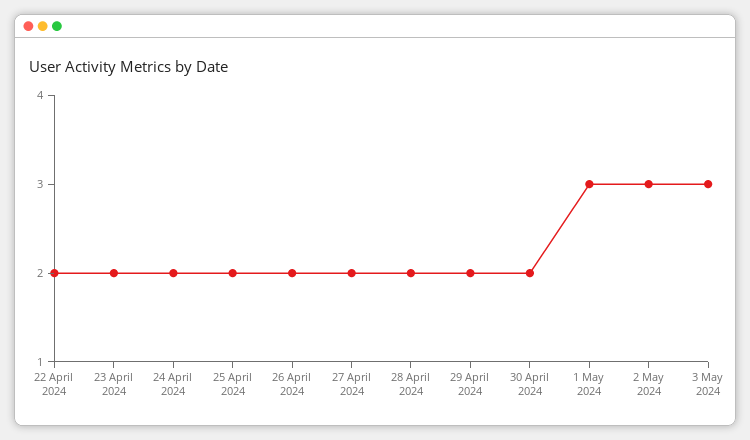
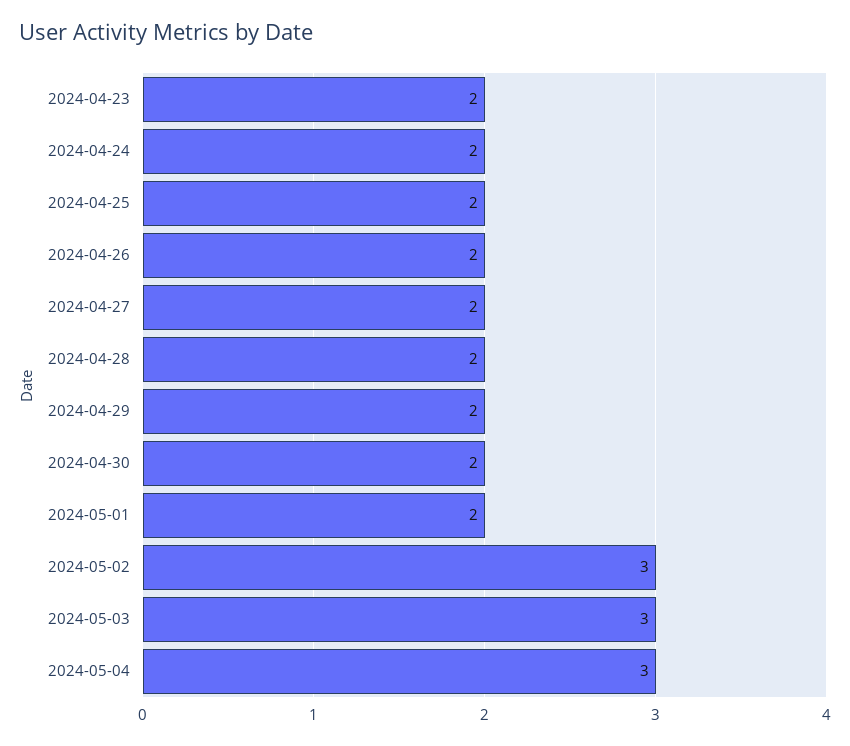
22 April 2024: 2 -> none
1 May 2024: 3 -> 2
2024-05-04: none -> 3

